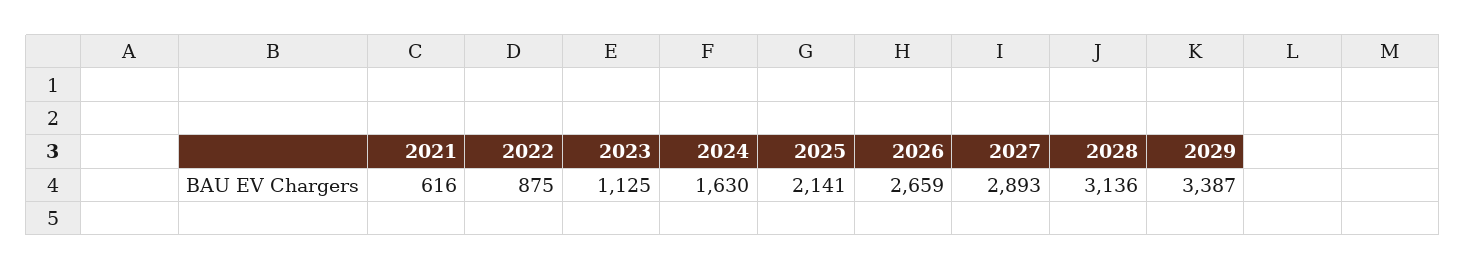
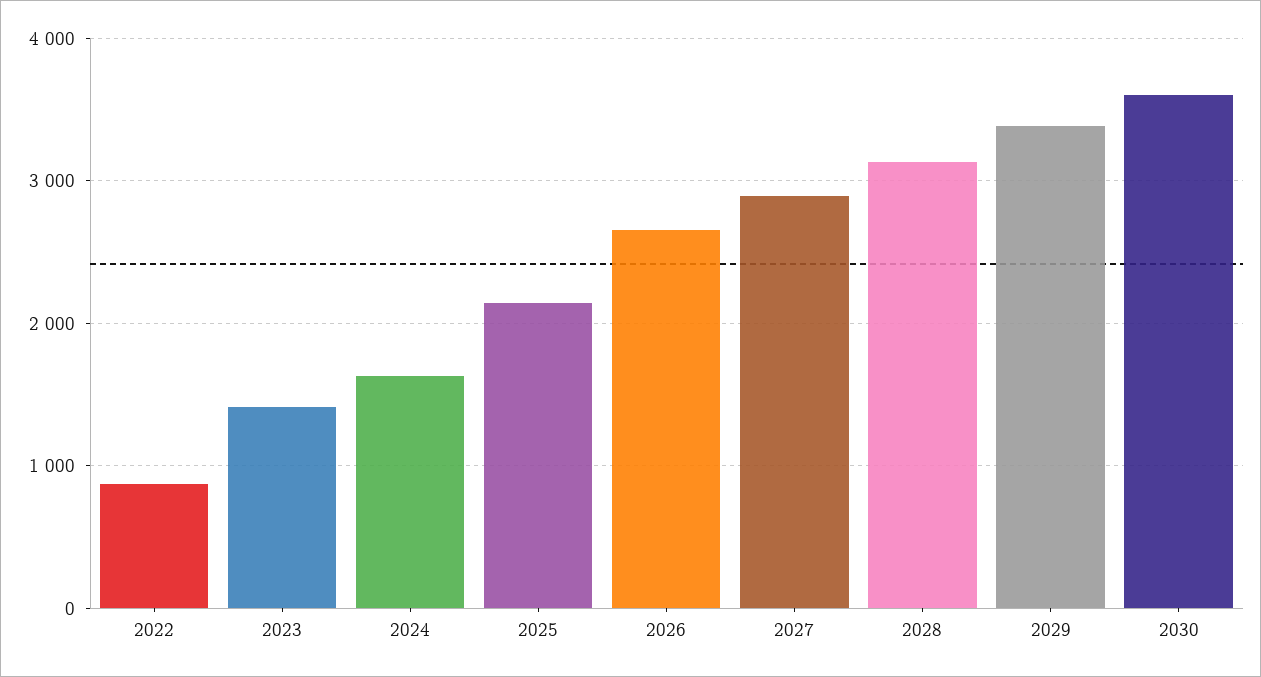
2021: 616 -> none
2023: 1125 -> 1400
2030: none -> 3600

